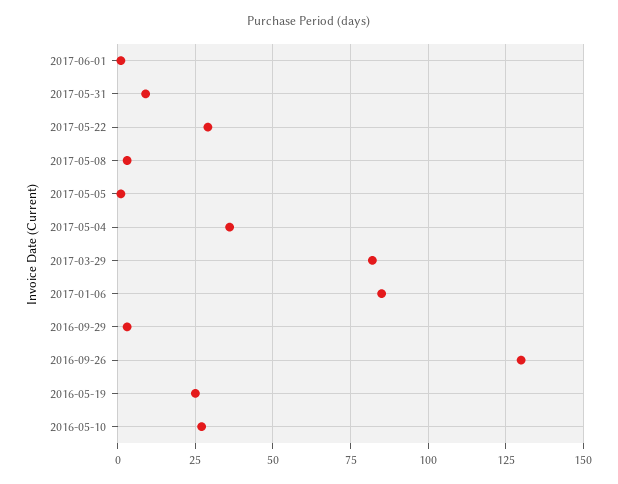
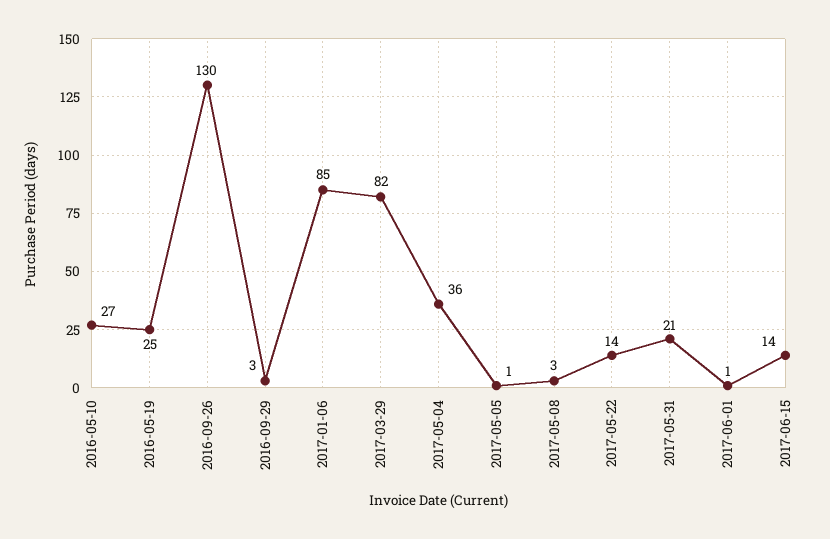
2017-05-31: 10 -> 21
2017-05-22: 30 -> 14
2017-06-15: none -> 14

